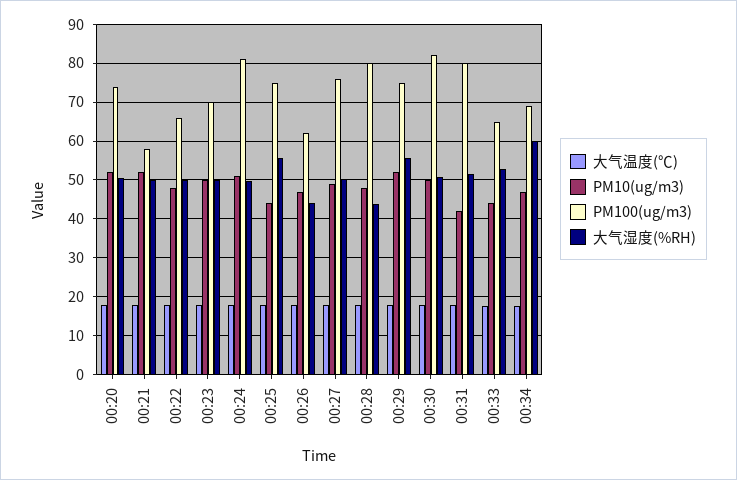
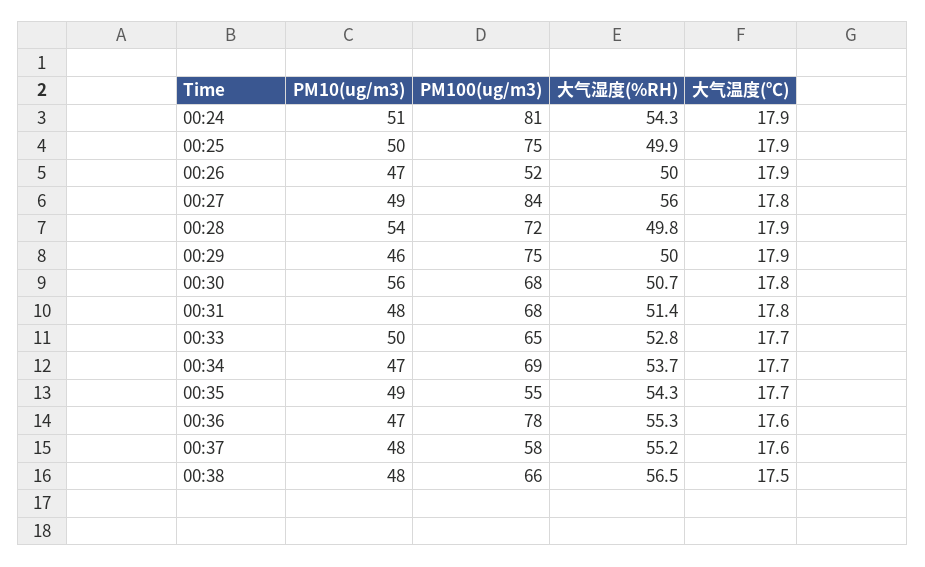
大气温度(℃), 00:20: 18 -> none
PM10(ug/m3), 00:20: 52 -> none
PM100(ug/m3), 00:20: 74 -> none
大气湿度(%RH), 00:20: 50 -> none
大气温度(℃), 00:21: 18 -> none
PM10(ug/m3), 00:21: 52 -> none
PM100(ug/m3), 00:21: 58 -> none
大气湿度(%RH), 00:21: 50 -> none
大气温度(℃), 00:22: 18 -> none
PM10(ug/m3), 00:22: 48 -> none
PM100(ug/m3), 00:22: 66 -> none
大气湿度(%RH), 00:22: 50 -> none
大气温度(℃), 00:23: 18 -> none
PM10(ug/m3), 00:23: 50 -> none
PM100(ug/m3), 00:23: 70 -> none
大气湿度(%RH), 00:23: 50 -> none
大气湿度(%RH), 00:24: 50 -> 54.3
PM10(ug/m3), 00:25: 44 -> 50
大气湿度(%RH), 00:25: 56 -> 49.9
PM100(ug/m3), 00:26: 62 -> 52
大气湿度(%RH), 00:26: 44 -> 50
PM100(ug/m3), 00:27: 76 -> 84
大气湿度(%RH), 00:27: 50 -> 56
PM10(ug/m3), 00:28: 48 -> 54
PM100(ug/m3), 00:28: 80 -> 72
大气湿度(%RH), 00:28: 44 -> 49.8
PM10(ug/m3), 00:29: 52 -> 46
大气湿度(%RH), 00:29: 56 -> 50
PM10(ug/m3), 00:30: 50 -> 56
PM100(ug/m3), 00:30: 82 -> 68
PM10(ug/m3), 00:31: 42 -> 48
PM100(ug/m3), 00:31: 80 -> 68
PM10(ug/m3), 00:33: 44 -> 50
大气湿度(%RH), 00:34: 60 -> 53.7
PM10(ug/m3), 00:35: none -> 49
PM100(ug/m3), 00:35: none -> 55
大气湿度(%RH), 00:35: none -> 54.3
大气温度(℃), 00:35: none -> 17.7
PM10(ug/m3), 00:36: none -> 47
PM100(ug/m3), 00:36: none -> 78
大气湿度(%RH), 00:36: none -> 55.3
大气温度(℃), 00:36: none -> 17.6
PM10(ug/m3), 00:37: none -> 48
PM100(ug/m3), 00:37: none -> 58
大气湿度(%RH), 00:37: none -> 55.2
大气温度(℃), 00:37: none -> 17.6
PM10(ug/m3), 00:38: none -> 48
PM100(ug/m3), 00:38: none -> 66
大气湿度(%RH), 00:38: none -> 56.5
大气温度(℃), 00:38: none -> 17.5

